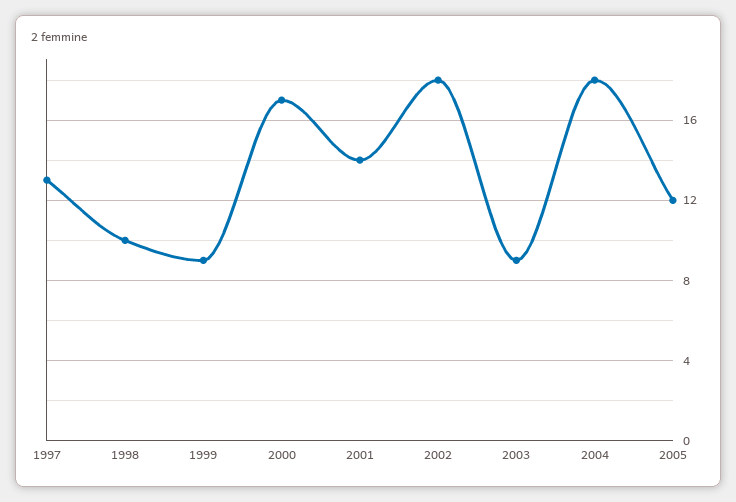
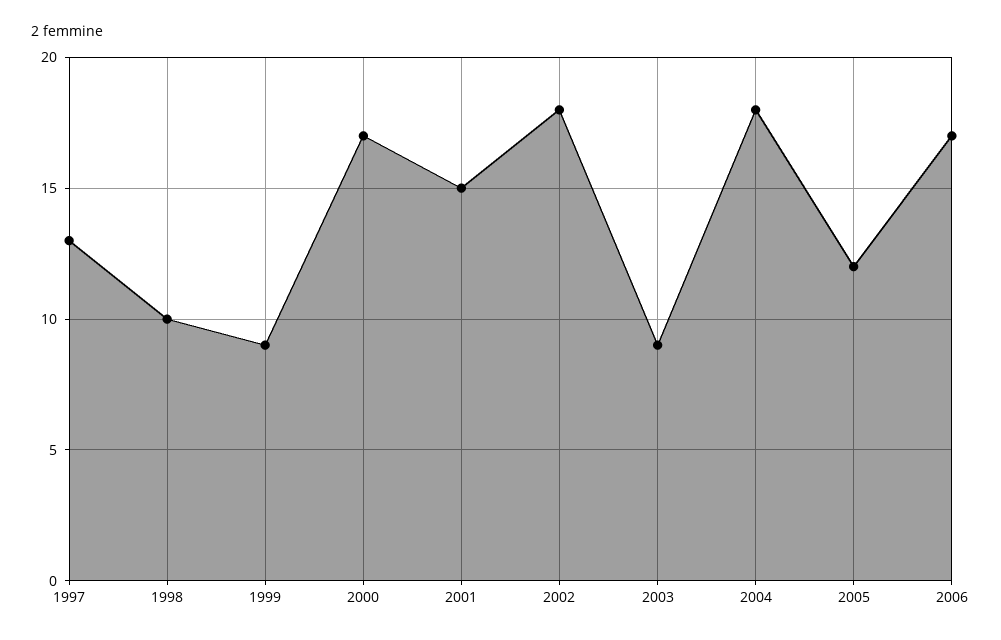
2001: 14 -> 15
2006: none -> 17

